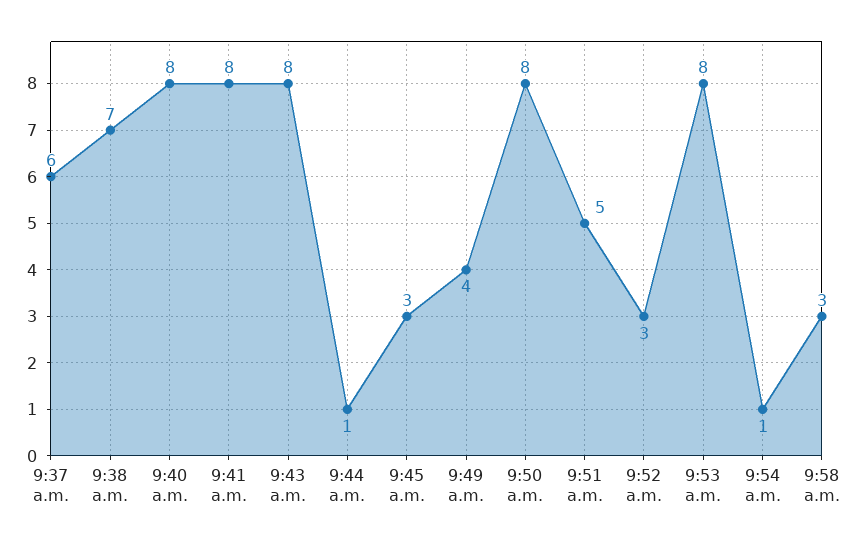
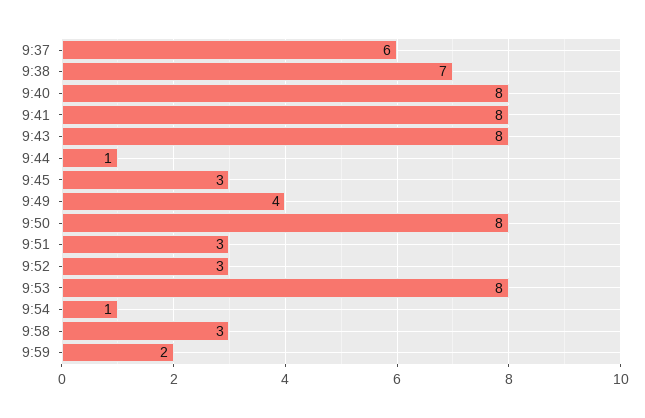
9:51 a.m.: 5 -> 3
9:59: none -> 2

